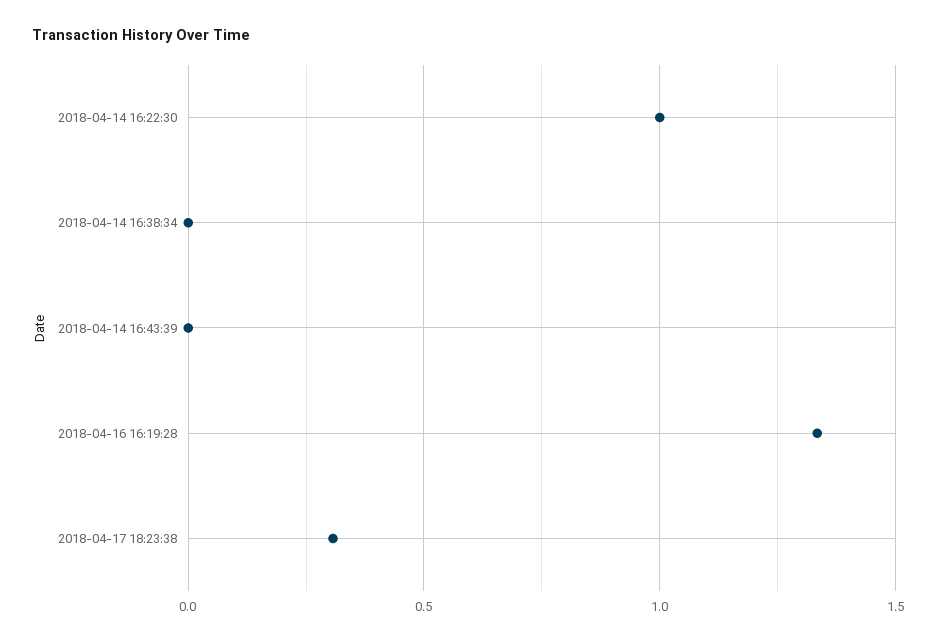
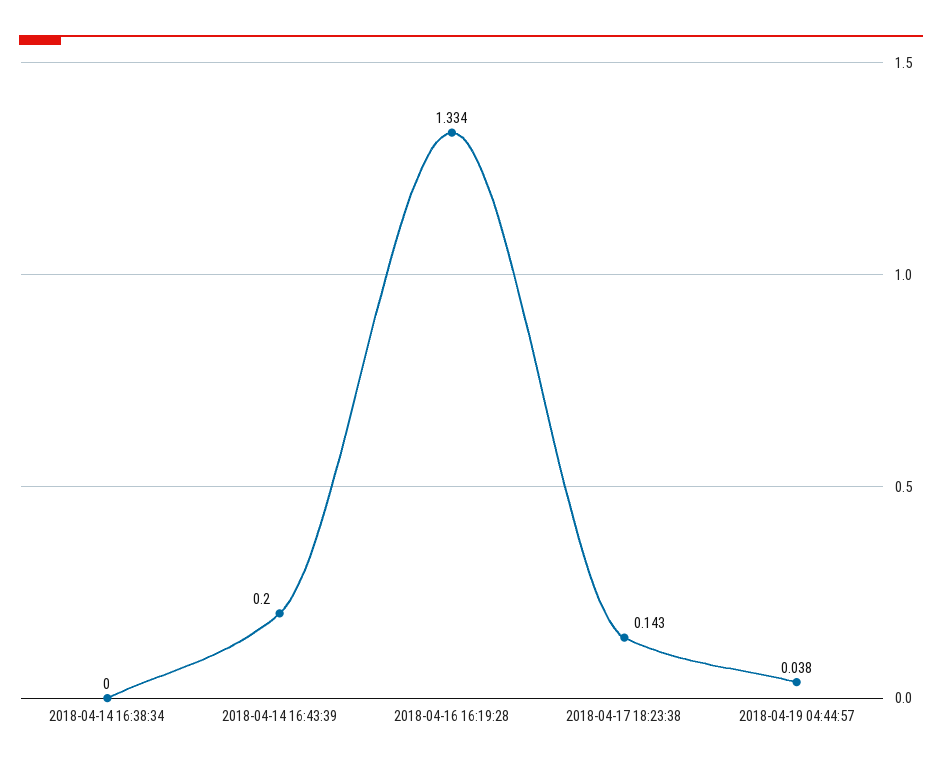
2018-04-14 16:22:30: 1 -> none
2018-04-14 16:43:39: 0 -> 0.2
2018-04-17 18:23:38: 0.3 -> 0.143
2018-04-19 04:44:57: none -> 0.038

